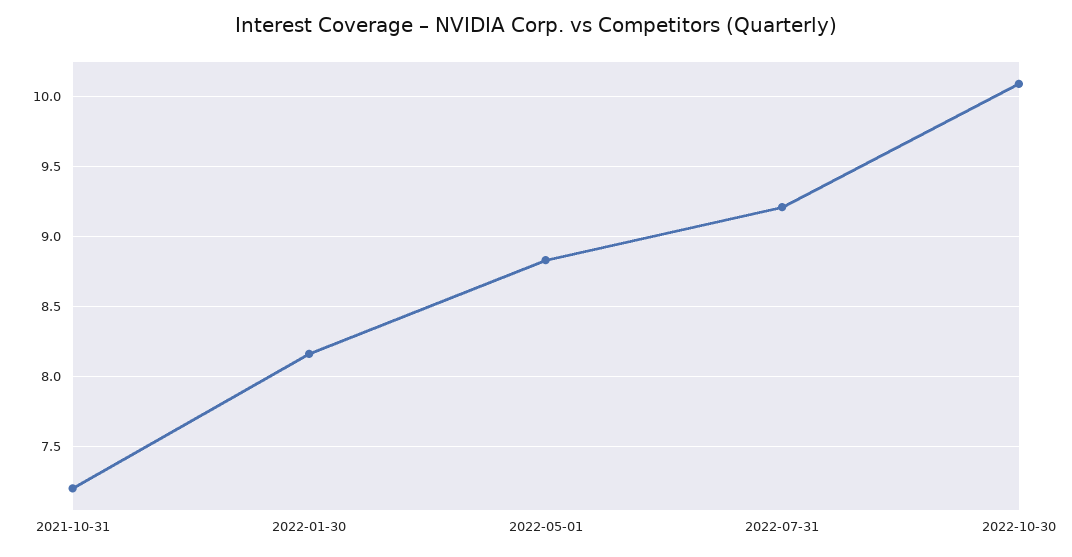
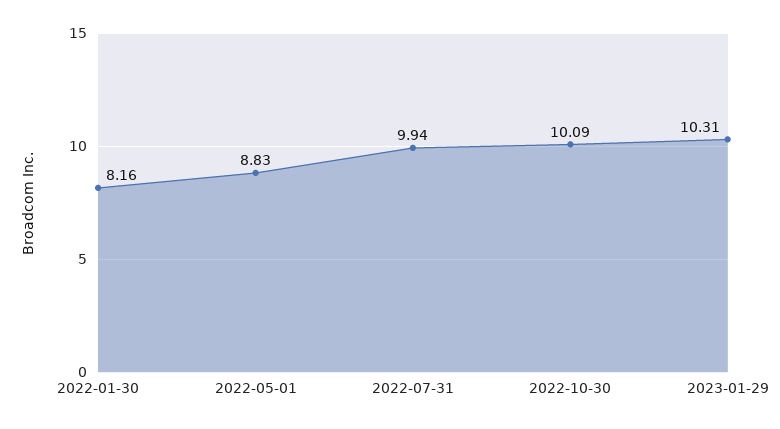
2021-10-31: 7.2 -> none
2022-07-31: 9.2 -> 9.94
2023-01-29: none -> 10.31

